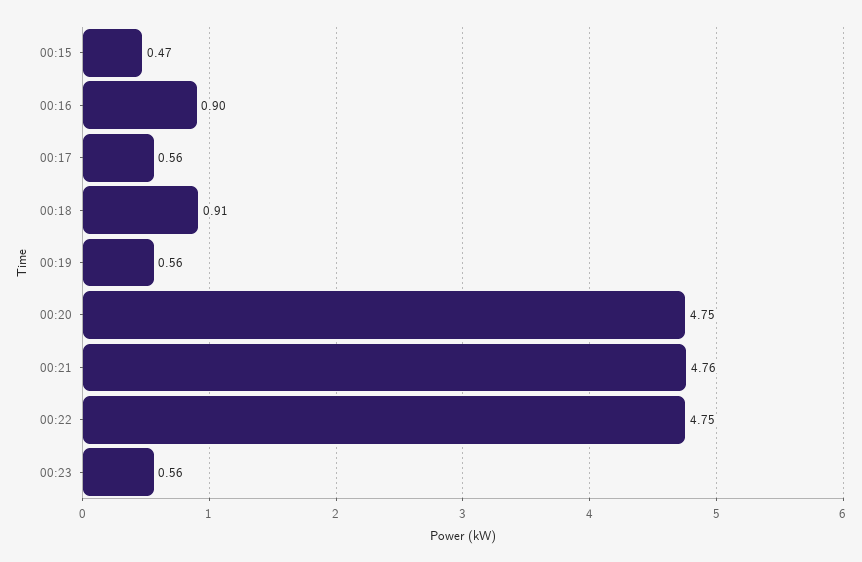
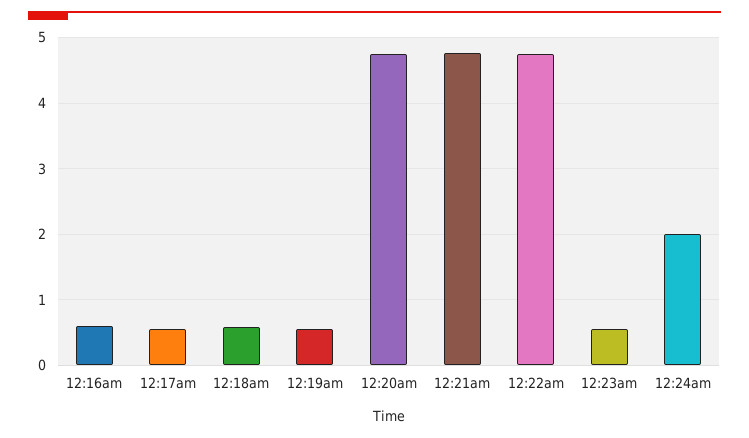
00:15: 0.47 -> none
00:16: 0.9 -> 0.6
00:18: 0.91 -> 0.6
12:24am: none -> 2

